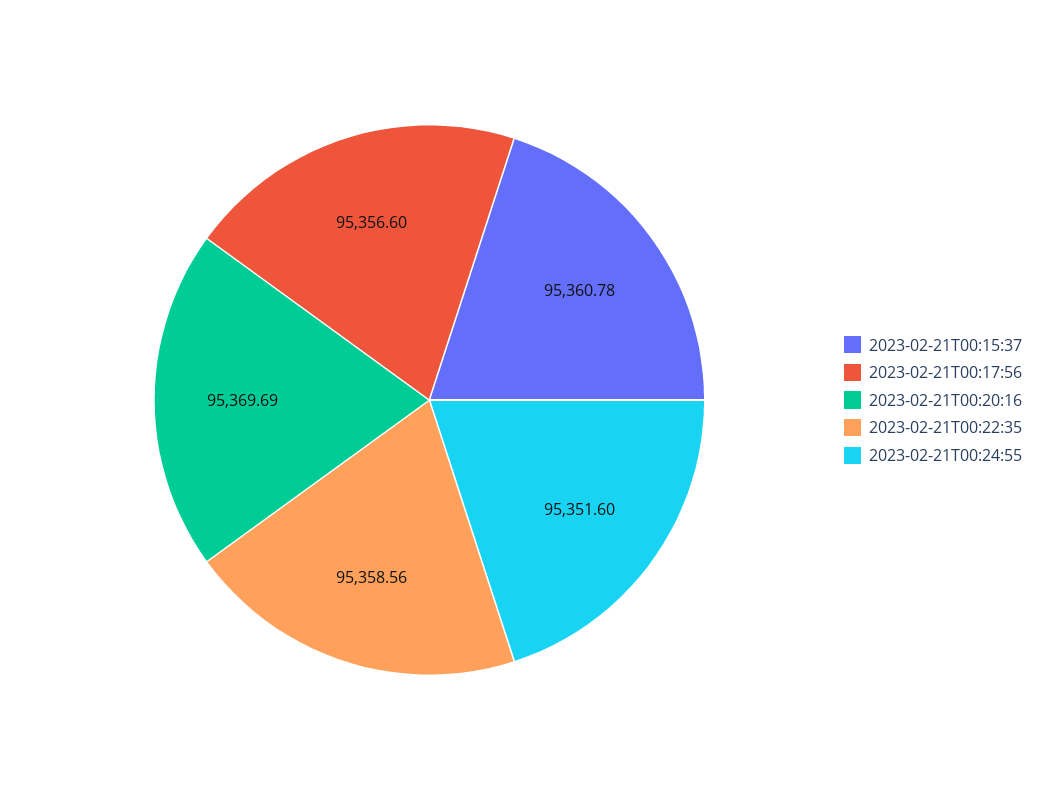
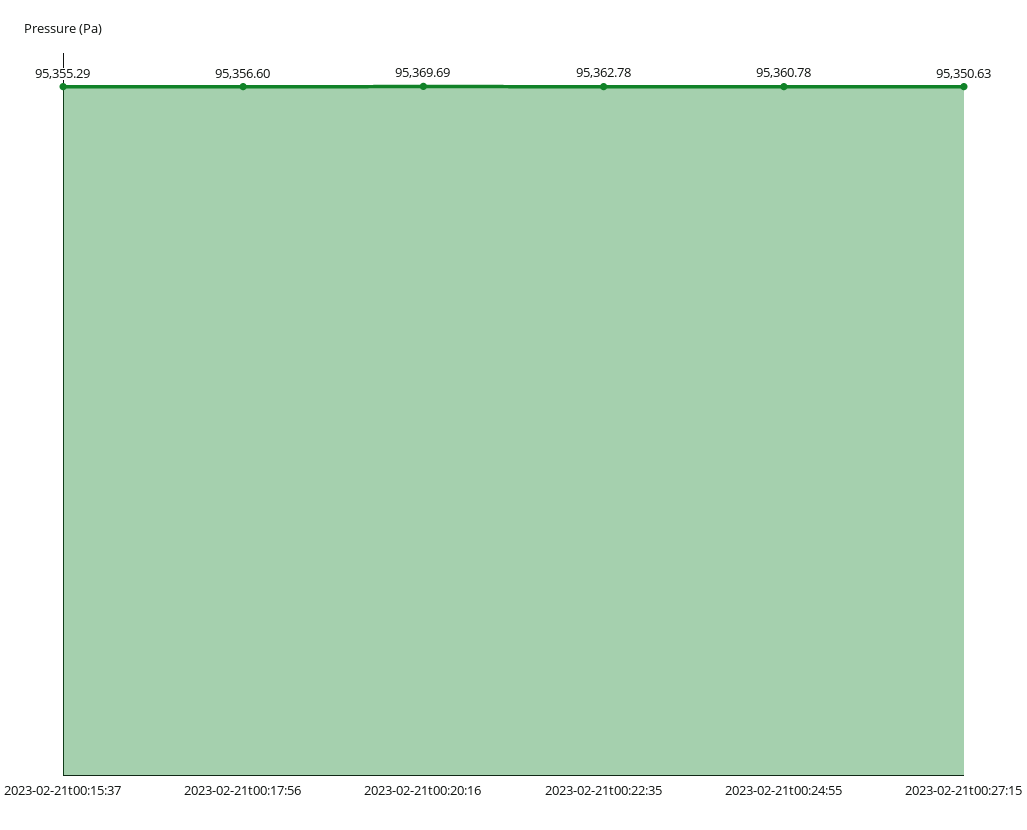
2023-02-21T00:15:37: 95360.78 -> 95355.29
2023-02-21T00:22:35: 95358.56 -> 95362.78
2023-02-21T00:24:55: 95351.6 -> 95360.78
2023-02-21t00:27:15: none -> 95350.63

